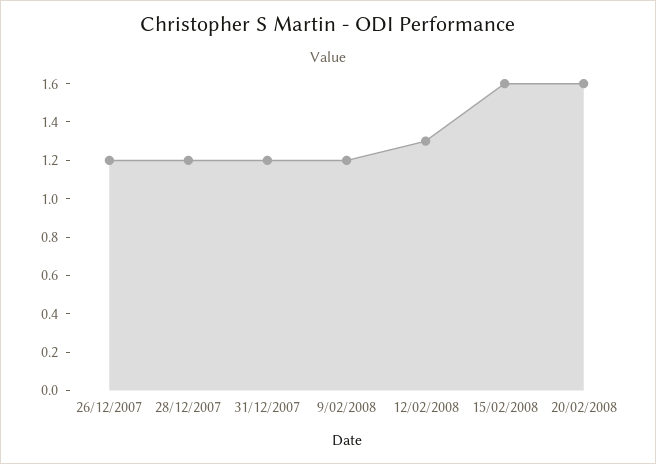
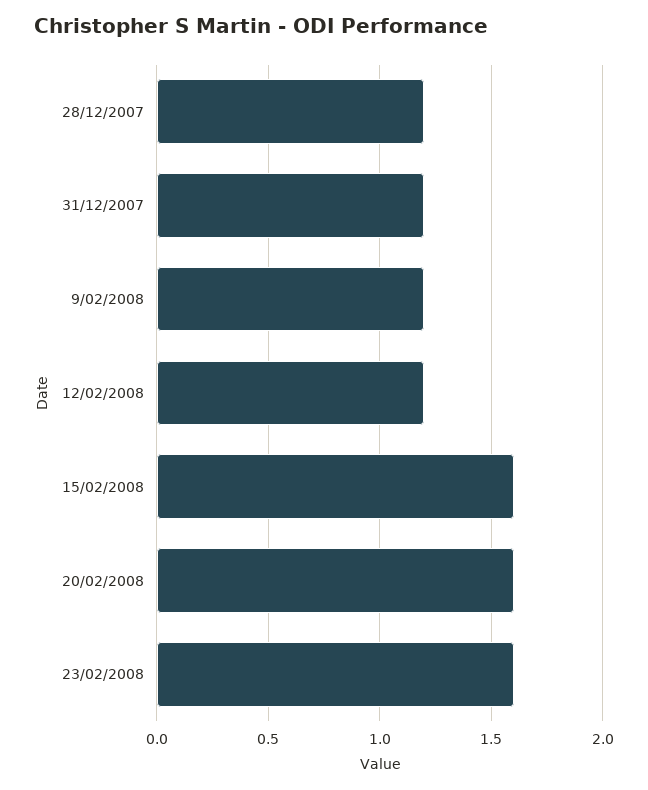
26/12/2007: 1.2 -> none
12/02/2008: 1.3 -> 1.2
23/02/2008: none -> 1.6

